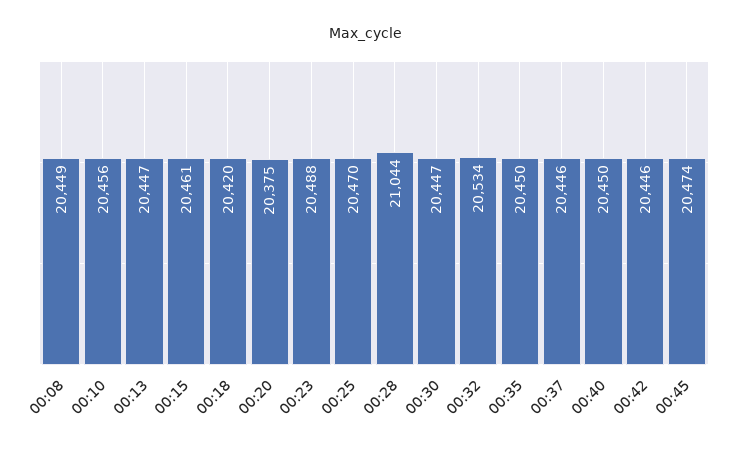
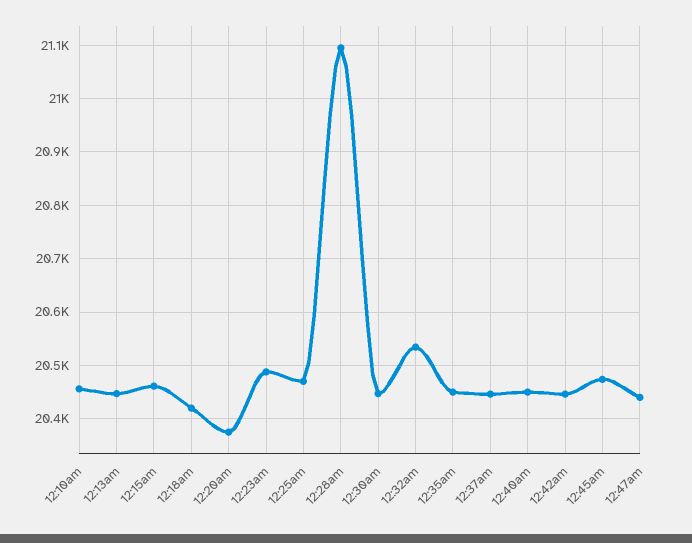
00:08: 20449 -> none
00:28: 21044 -> 21100
12:47am: none -> 20440

